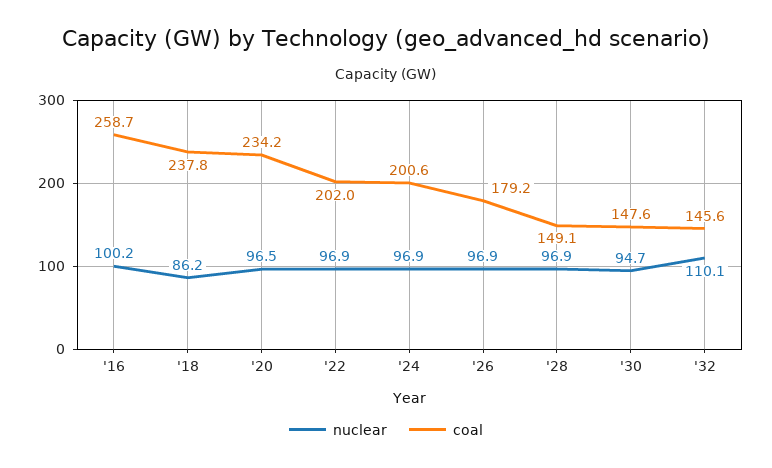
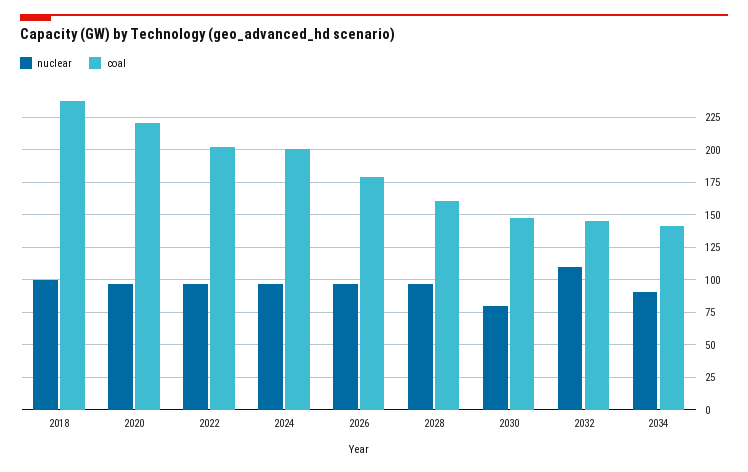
nuclear, '16: 100.2 -> none
coal, '16: 258.7 -> none
nuclear, '18: 86.2 -> 100
coal, '20: 234.2 -> 220
coal, '28: 149.1 -> 160
nuclear, '30: 94.7 -> 80
nuclear, 2034: none -> 90
coal, 2034: none -> 140

